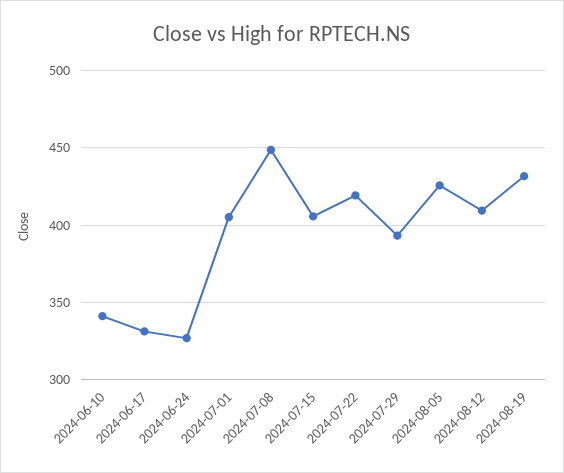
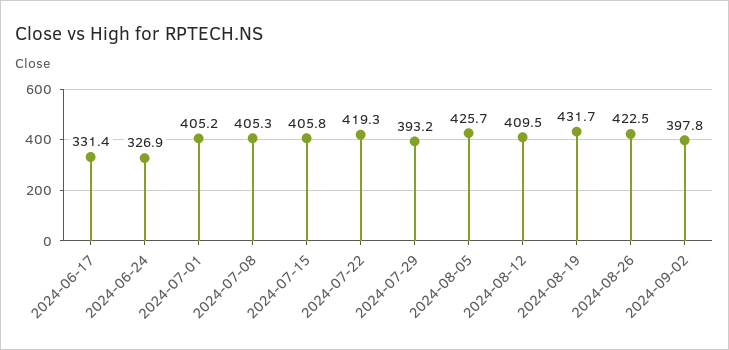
2024-06-10: 340 -> none
2024-07-08: 450 -> 405.3
2024-08-26: none -> 422.5
2024-09-02: none -> 397.8

